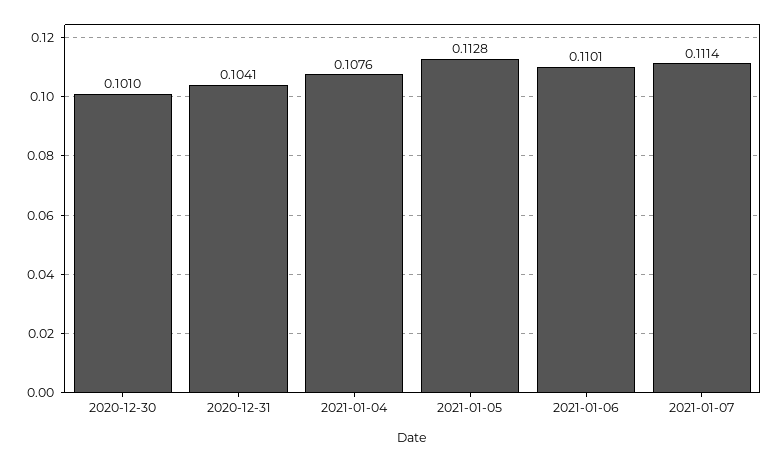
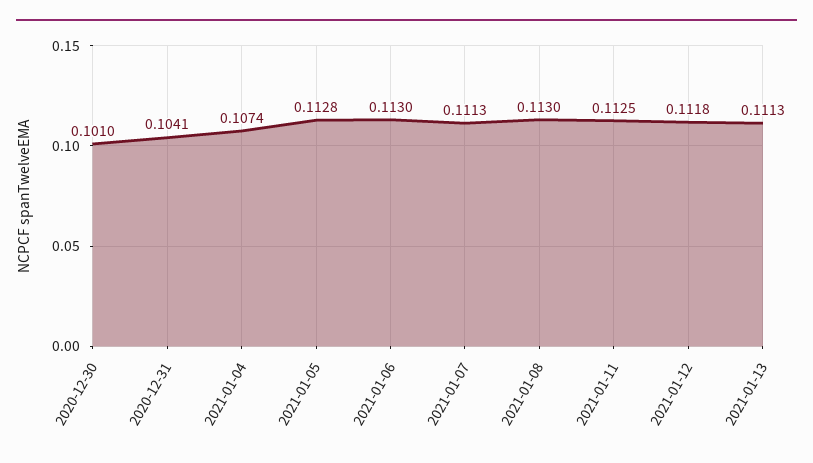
2021-01-04: 0.1076 -> 0.1074
2021-01-06: 0.1101 -> 0.113
2021-01-07: 0.1114 -> 0.1113
2021-01-08: none -> 0.113
2021-01-11: none -> 0.1125
2021-01-12: none -> 0.1118
2021-01-13: none -> 0.1113

